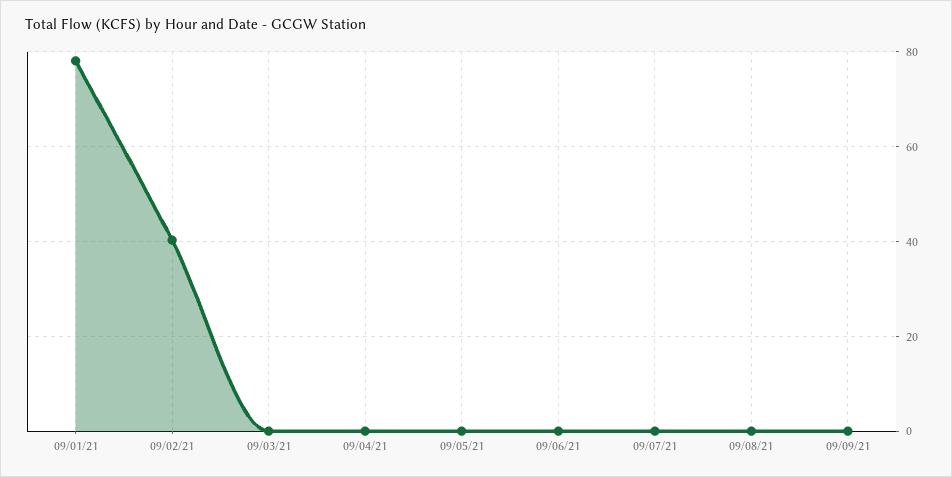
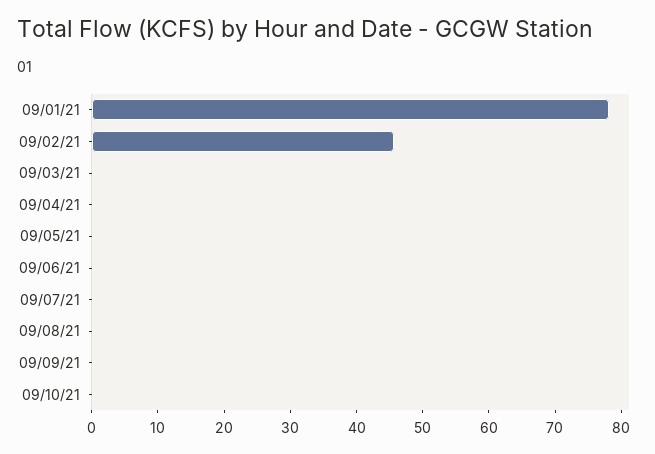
09/02/21: 40 -> 46
09/10/21: none -> 0

